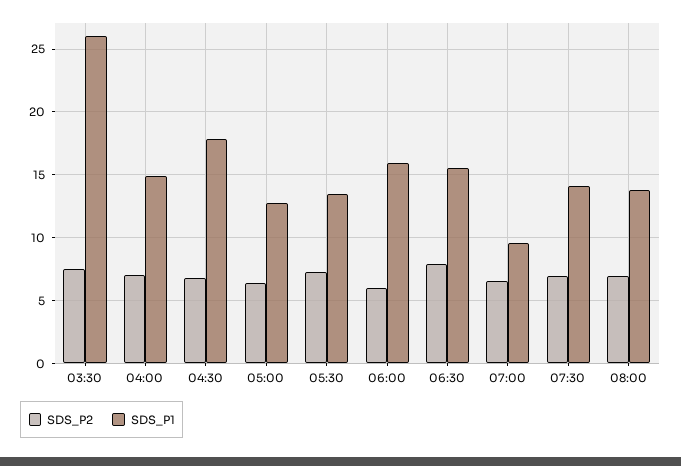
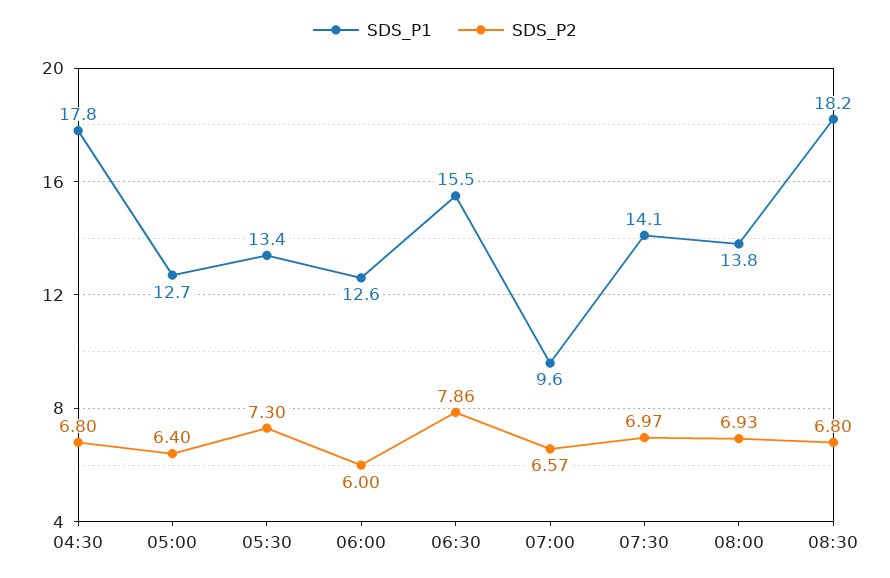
SDS_P2, 03:30: 7.5 -> none
SDS_P1, 03:30: 26 -> none
SDS_P2, 04:00: 7 -> none
SDS_P1, 04:00: 15 -> none
SDS_P1, 06:00: 16 -> 12.6
SDS_P1, 08:30: none -> 18.2
SDS_P2, 08:30: none -> 6.8

